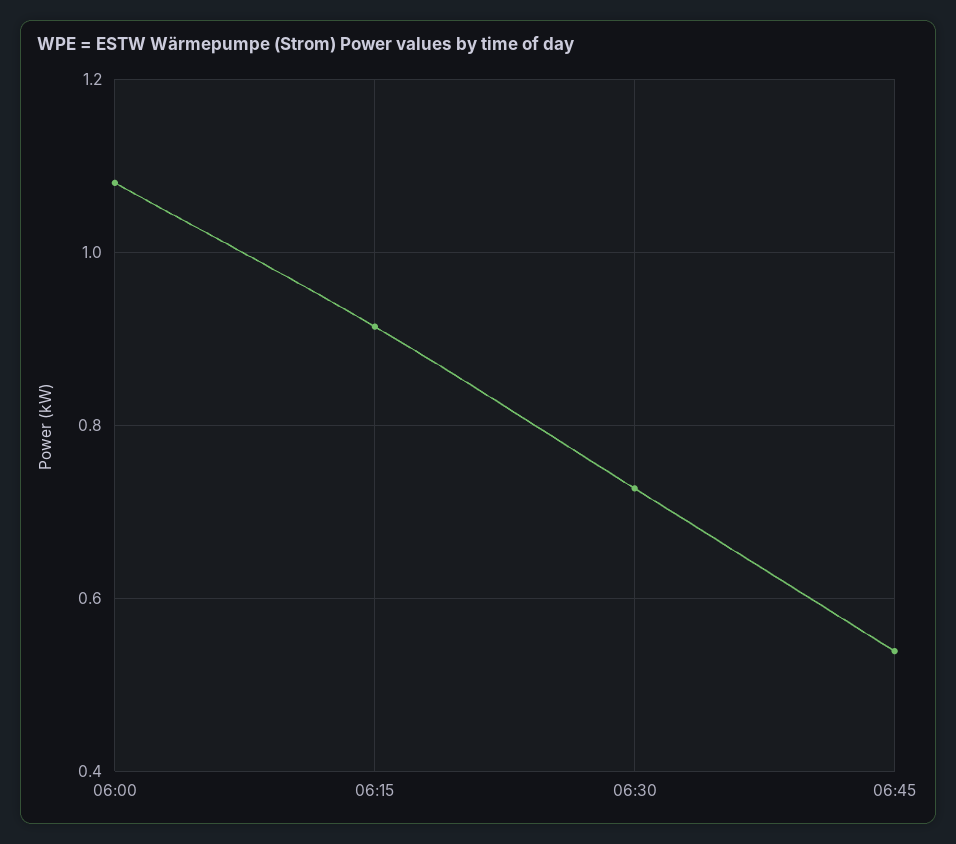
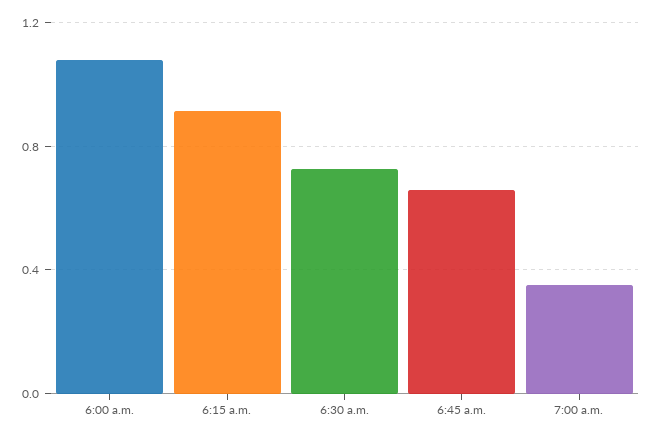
06:45: 0.54 -> 0.65
7:00 a.m.: none -> 0.35

